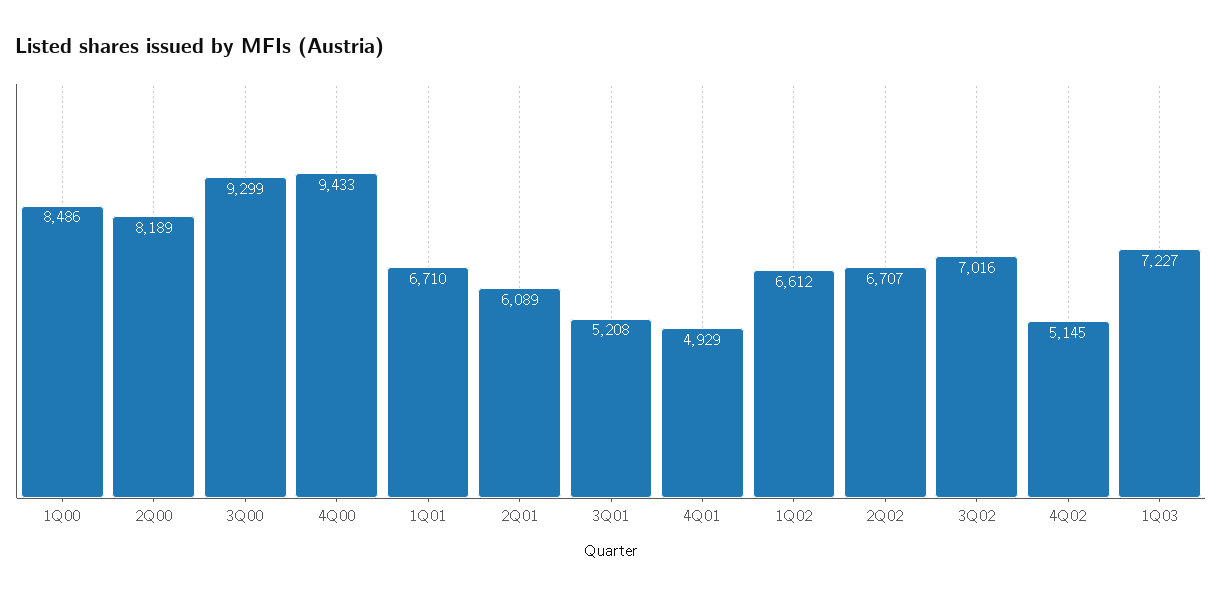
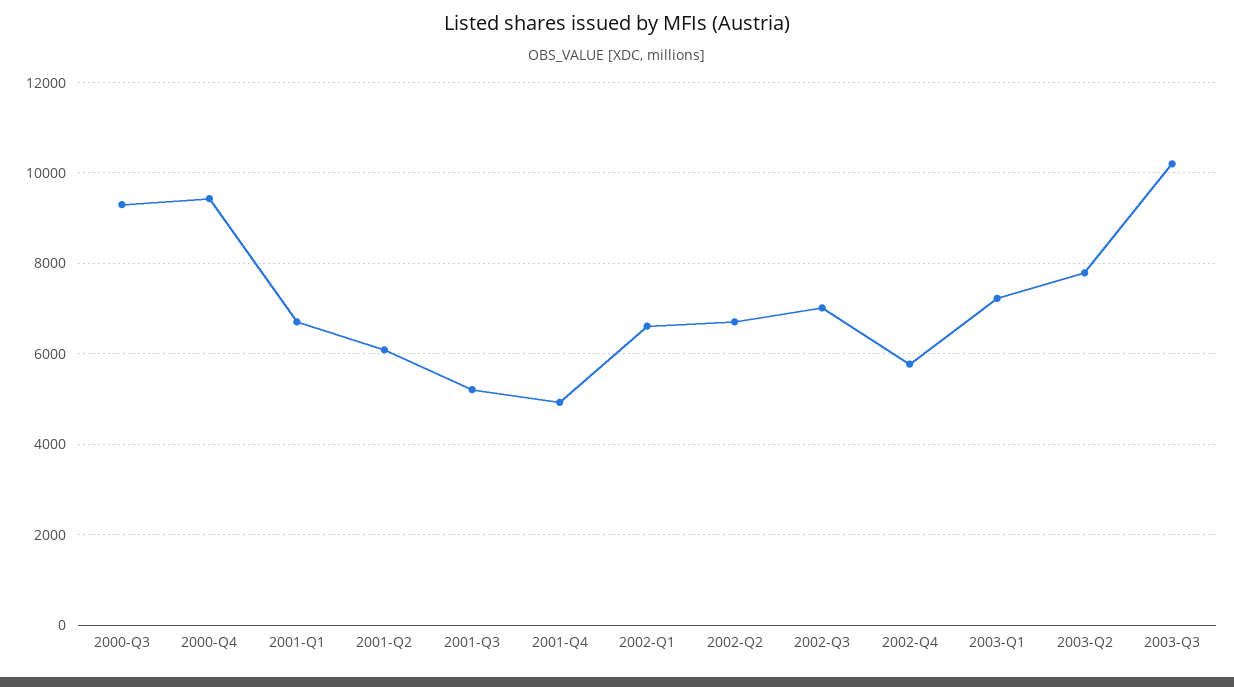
1Q00: 8486 -> none
2Q00: 8189 -> none
4Q02: 5145 -> 5800
2003-Q2: none -> 7800
2003-Q3: none -> 10200

